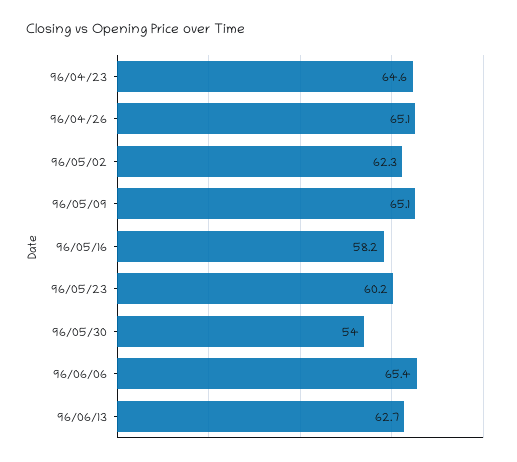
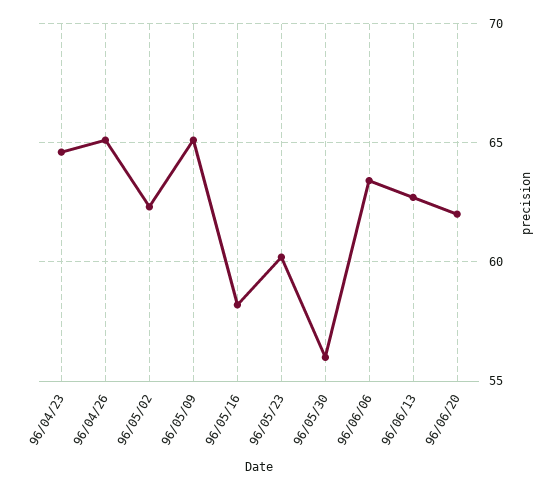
96/05/30: 54 -> 56
96/06/06: 65.4 -> 63.5
96/06/20: none -> 62

